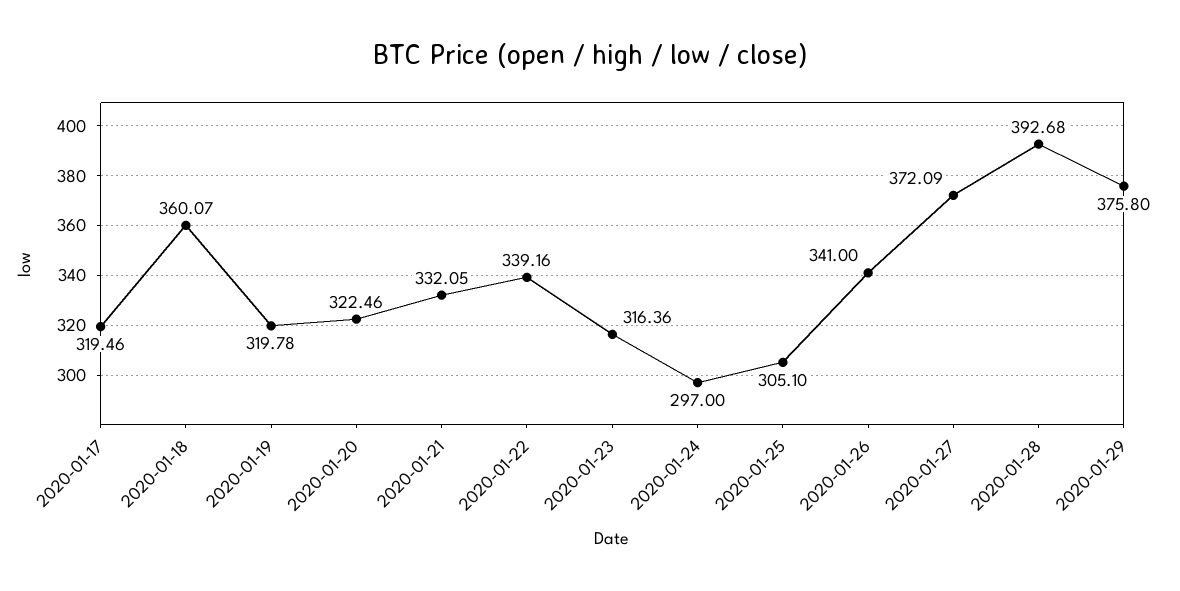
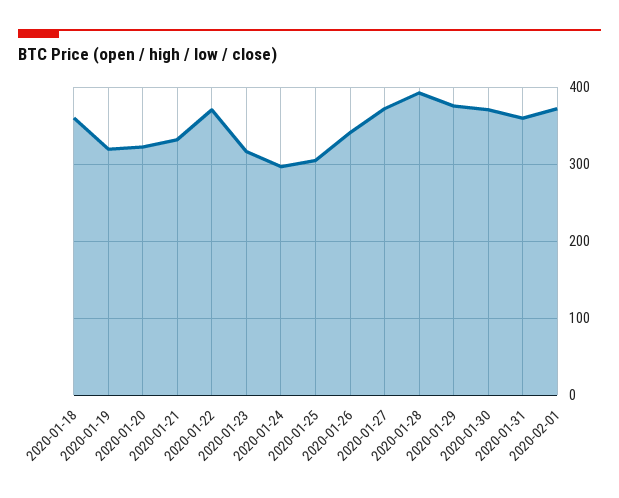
2020-01-17: 319.46 -> none
2020-01-22: 339.16 -> 370
2020-01-30: none -> 370
2020-01-31: none -> 360
2020-02-01: none -> 370

